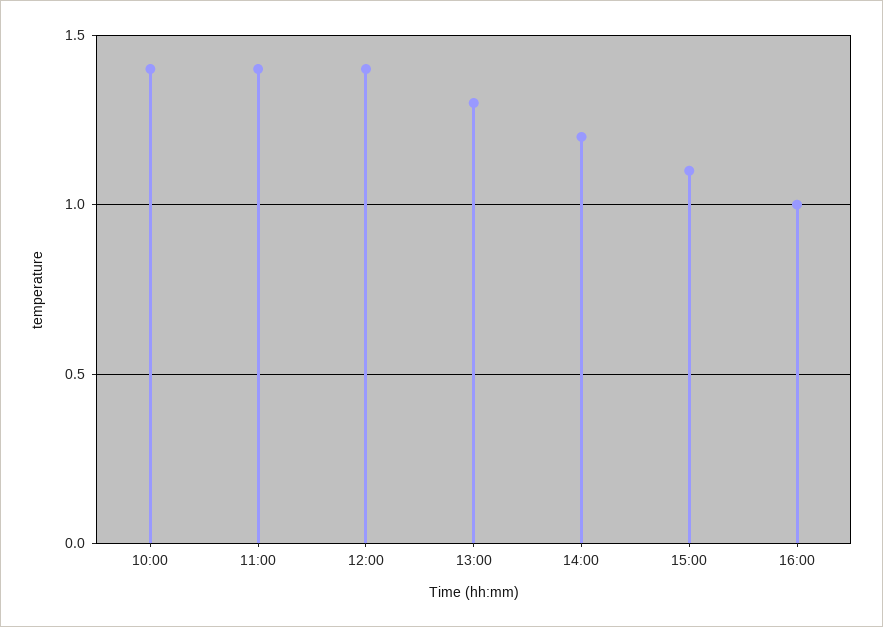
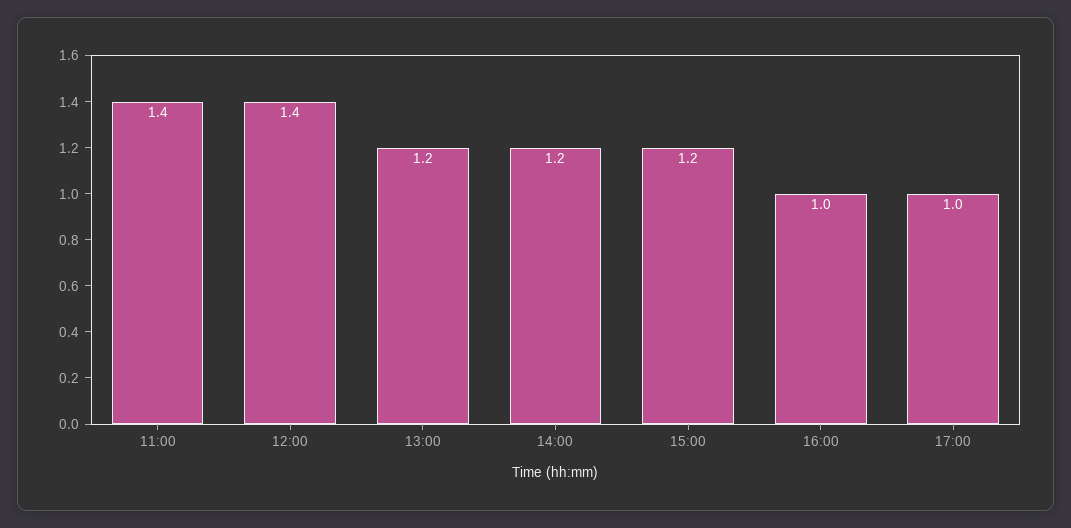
10:00: 1.4 -> none
13:00: 1.3 -> 1.2
15:00: 1.1 -> 1.2
17:00: none -> 1

